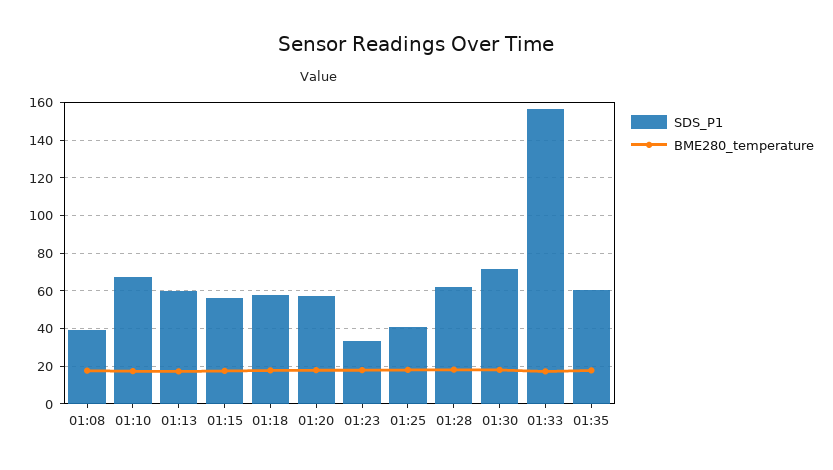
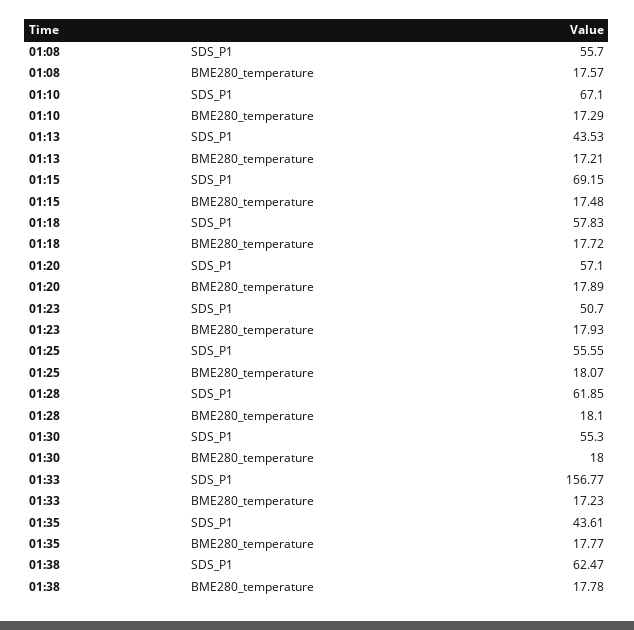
SDS_P1, 01:08: 40 -> 55.7
SDS_P1, 01:13: 60 -> 43.53
SDS_P1, 01:15: 55 -> 69.15
SDS_P1, 01:23: 35 -> 50.7
SDS_P1, 01:25: 40 -> 55.55
SDS_P1, 01:30: 70 -> 55.3
SDS_P1, 01:35: 60 -> 43.61
SDS_P1, 01:38: none -> 62.47
BME280_temperature, 01:38: none -> 17.78

